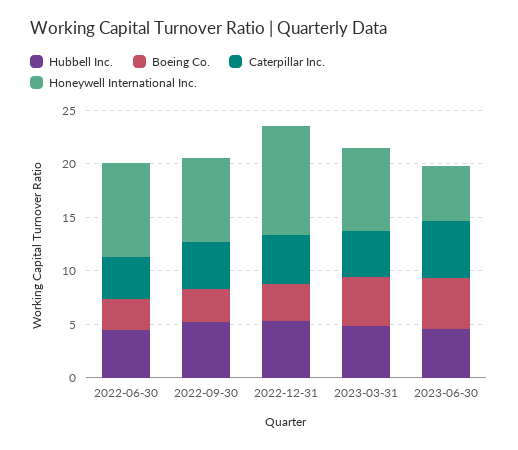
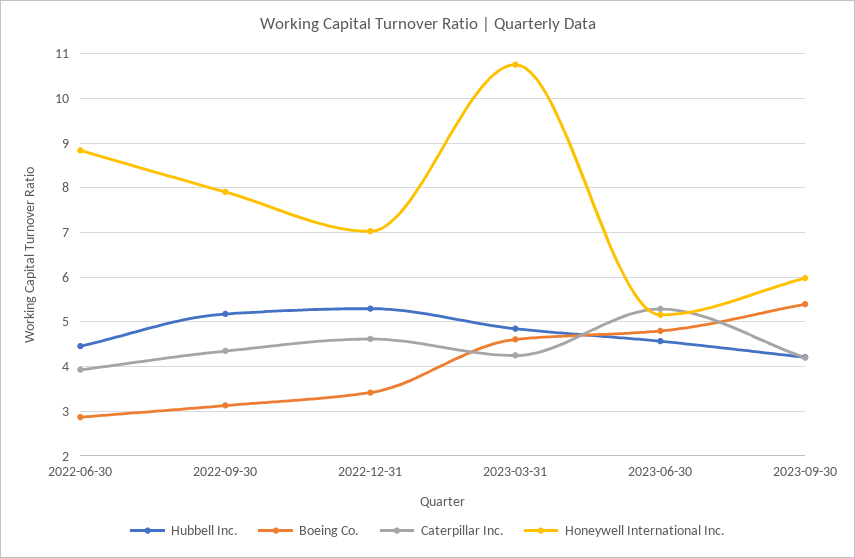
Honeywell International Inc., 2022-12-31: 10 -> 7
Honeywell International Inc., 2023-03-31: 8 -> 10.8
Hubbell Inc., 2023-09-30: none -> 4.2
Boeing Co., 2023-09-30: none -> 5.4
Caterpillar Inc., 2023-09-30: none -> 4.2
Honeywell International Inc., 2023-09-30: none -> 6

